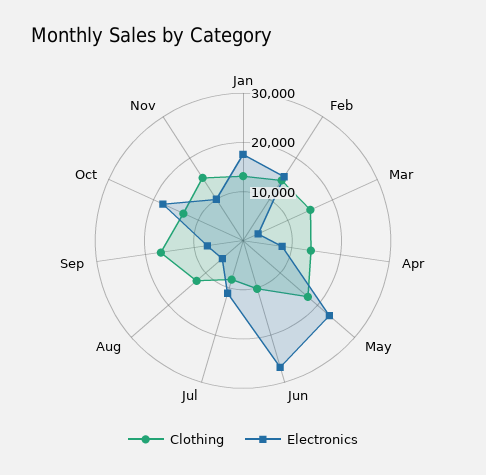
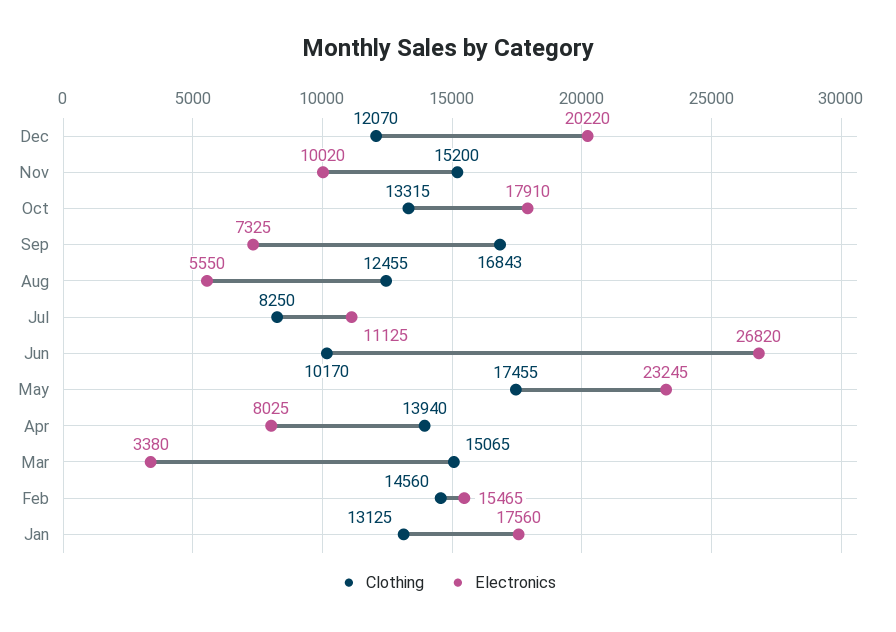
Clothing, Dec: none -> 12070
Electronics, Dec: none -> 20220

